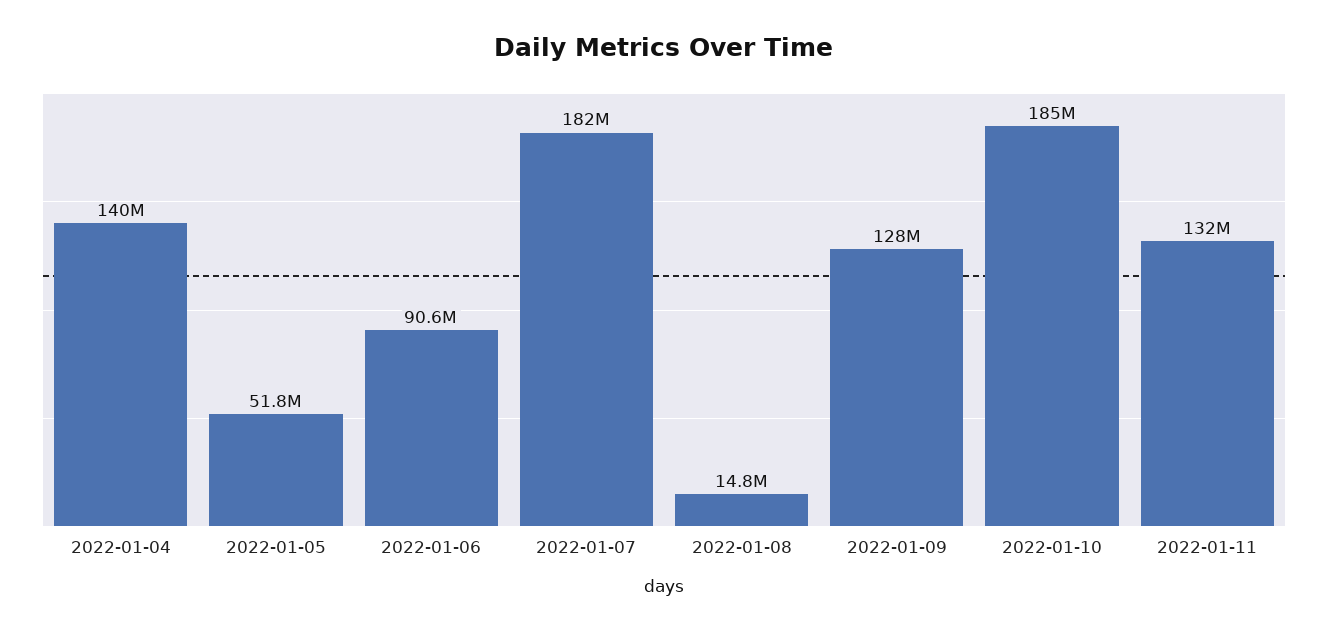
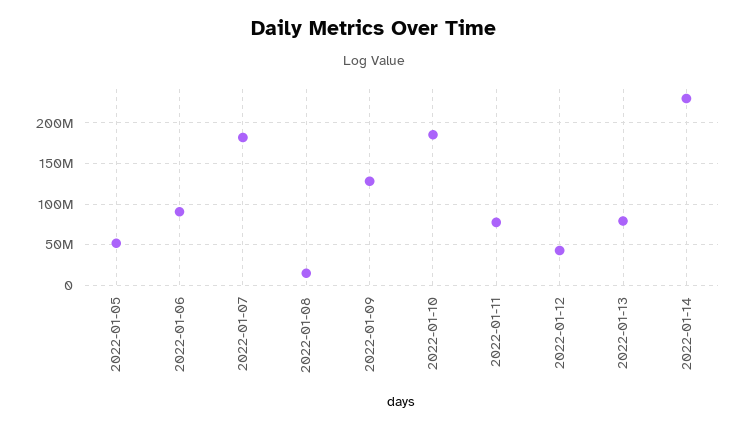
2022-01-04: 140000000 -> none
2022-01-11: 132000000 -> 80000000
2022-01-12: none -> 40000000
2022-01-13: none -> 80000000
2022-01-14: none -> 230000000

